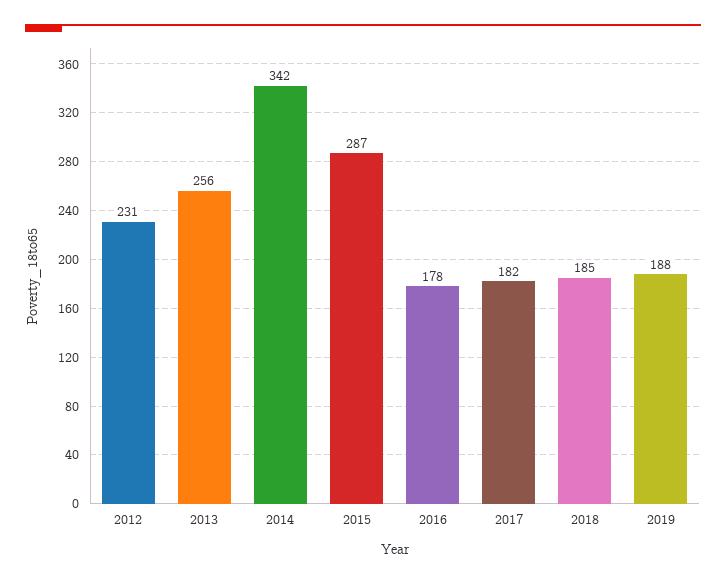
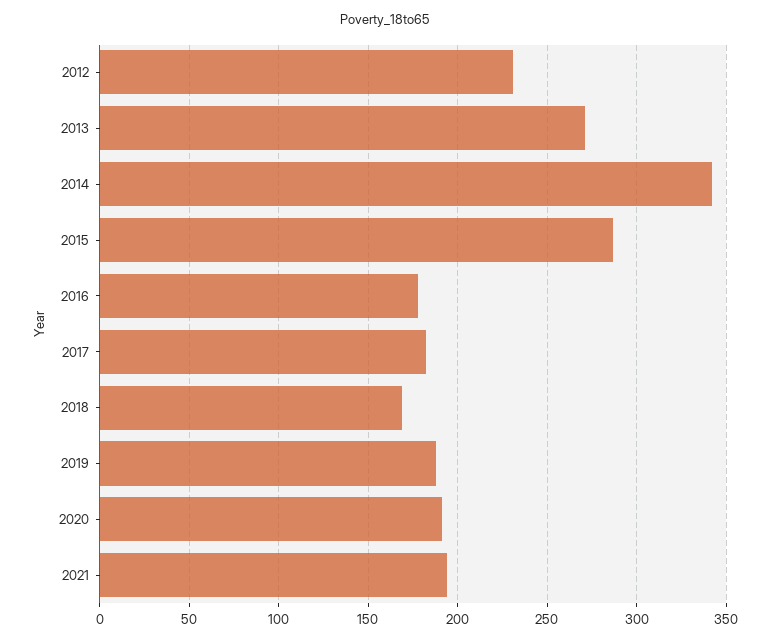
2013: 256 -> 270
2018: 185 -> 170
2020: none -> 190
2021: none -> 195

